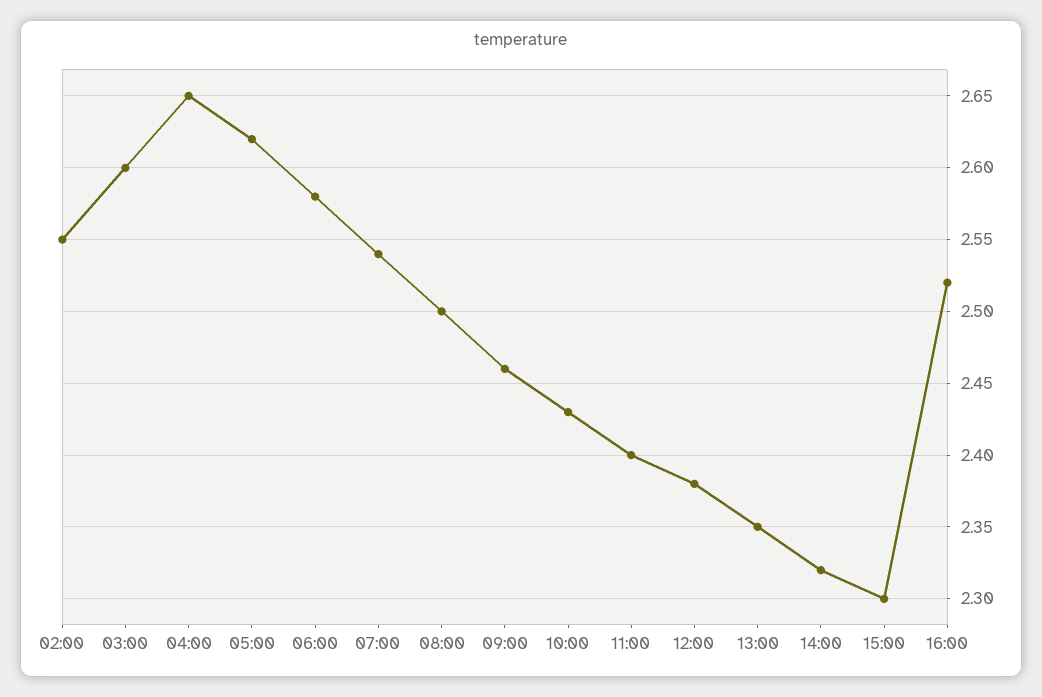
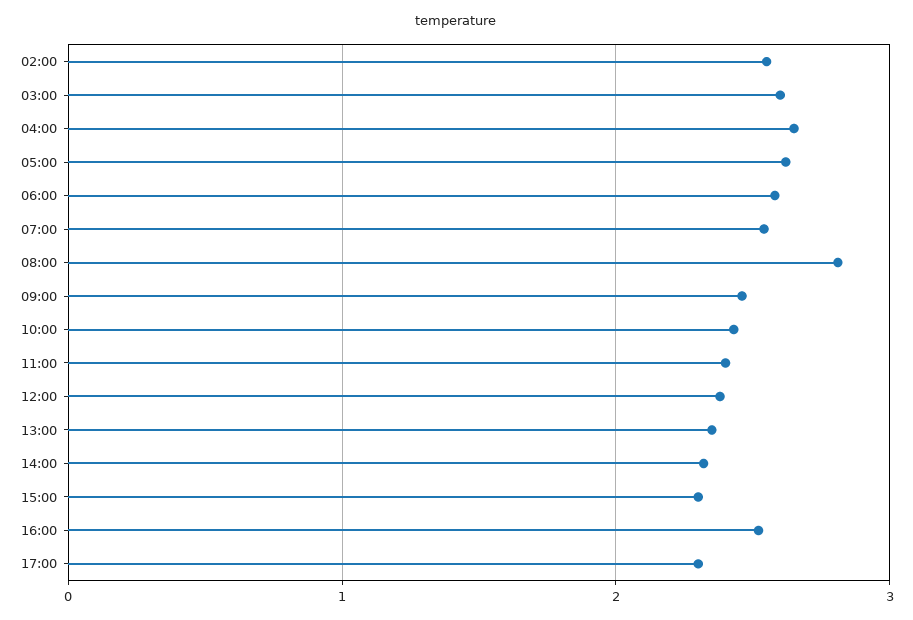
08:00: 2.5 -> 2.8
17:00: none -> 2.3

